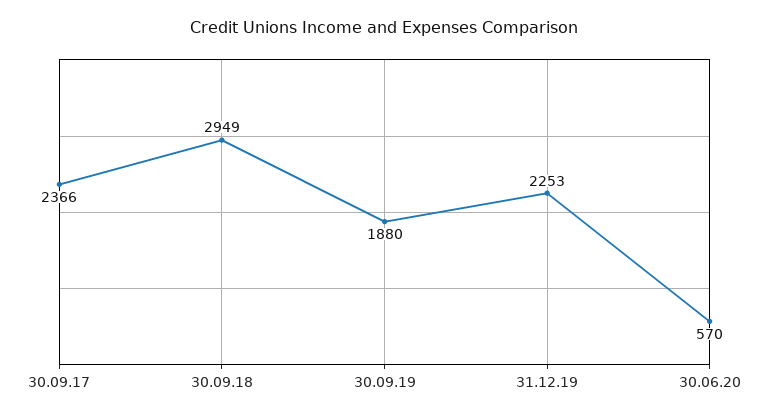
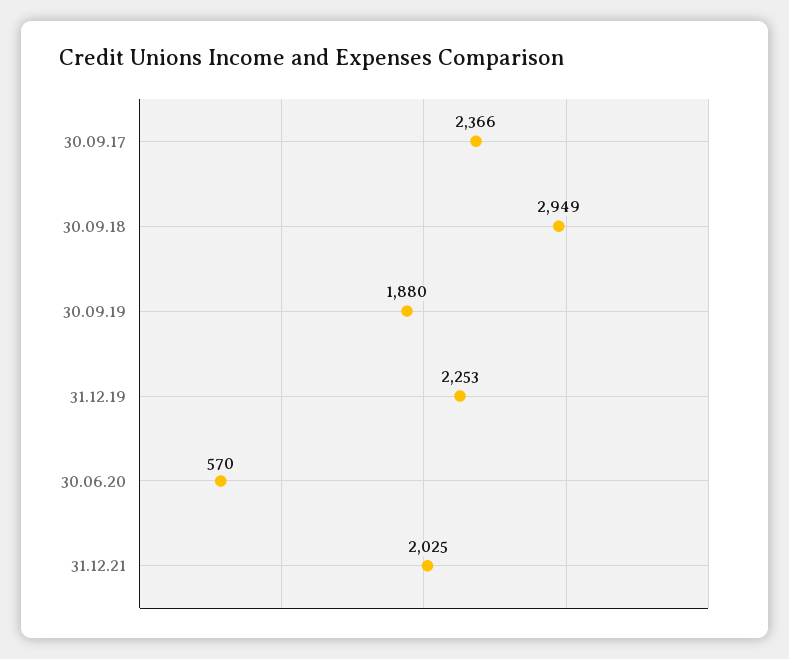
31.12.21: none -> 2025

